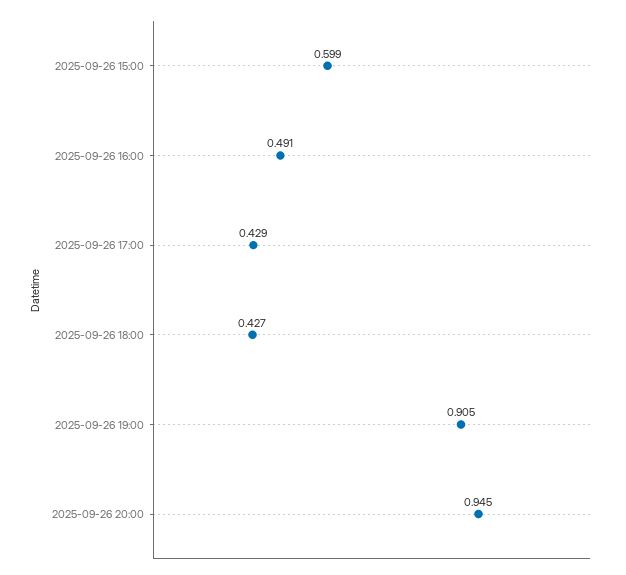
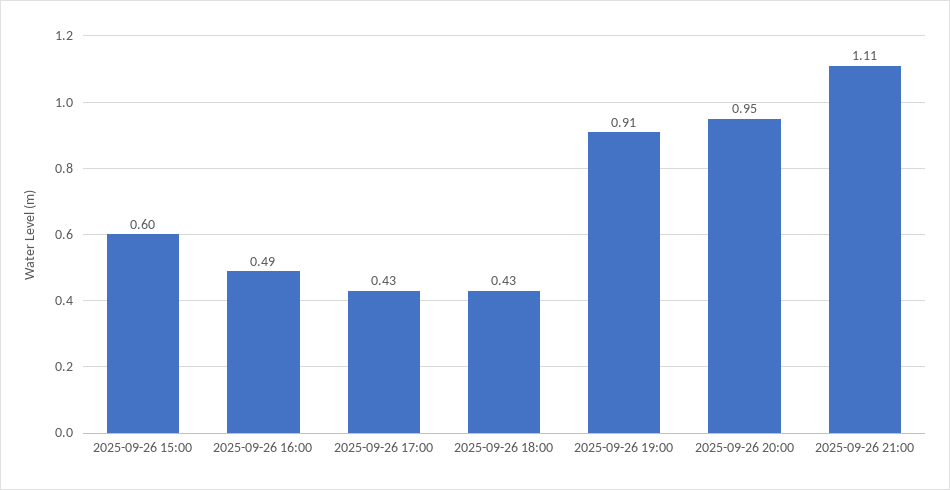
2025-09-26 21:00: none -> 1.11

